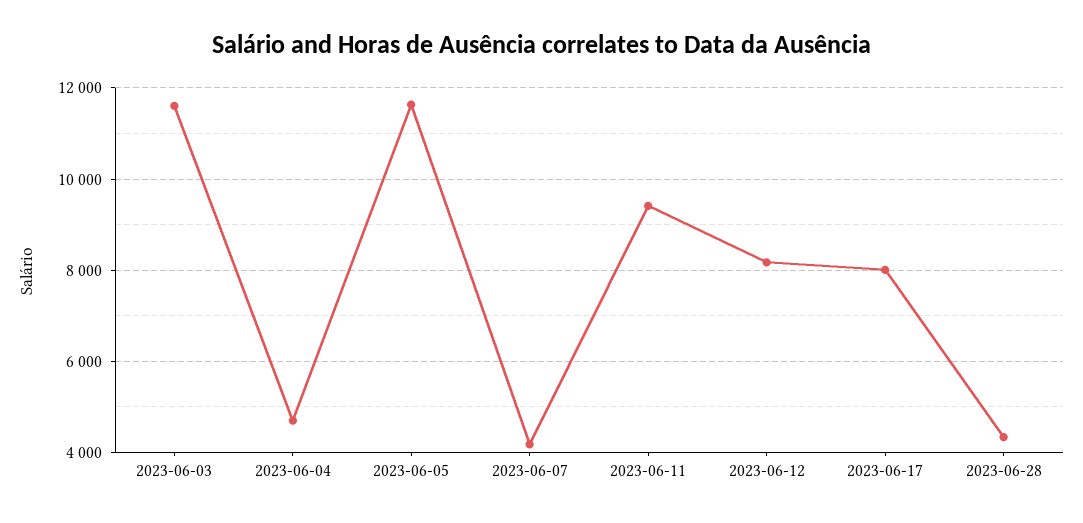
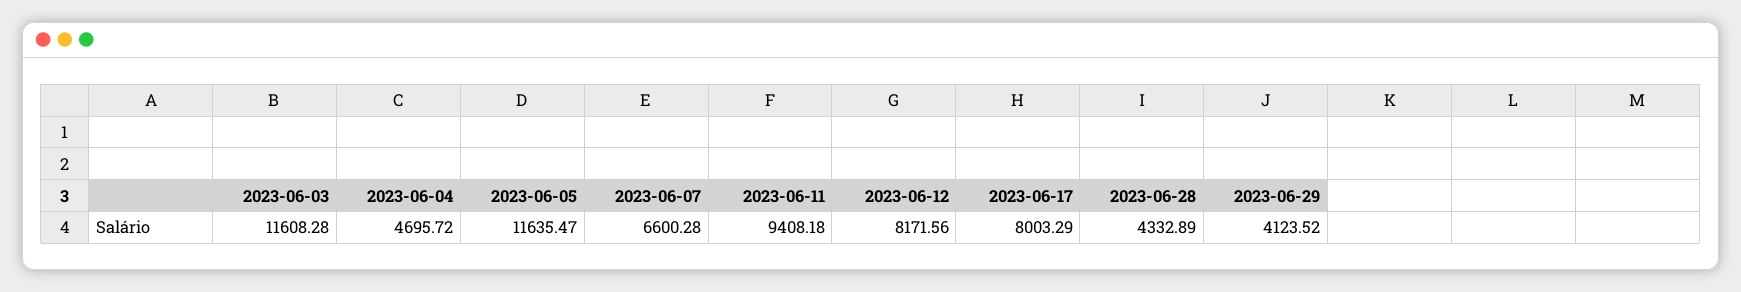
2023-06-07: 4200 -> 6600.28
2023-06-29: none -> 4123.52

